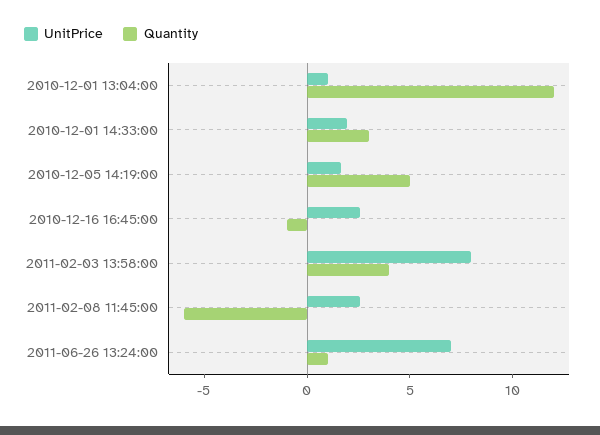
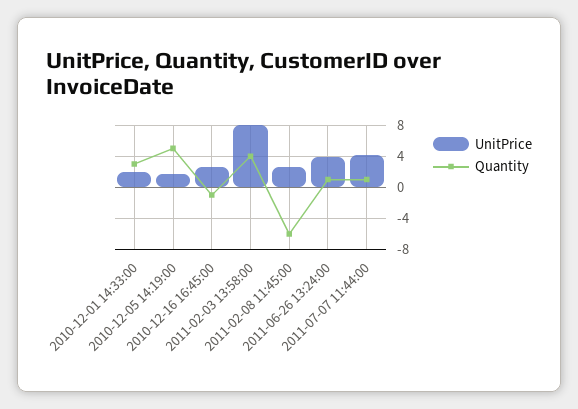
UnitPrice, 2010-12-01 13:04:00: 1 -> none
Quantity, 2010-12-01 13:04:00: 12 -> none
UnitPrice, 2011-06-26 13:24:00: 7 -> 4
UnitPrice, 2011-07-07 11:44:00: none -> 4
Quantity, 2011-07-07 11:44:00: none -> 1

